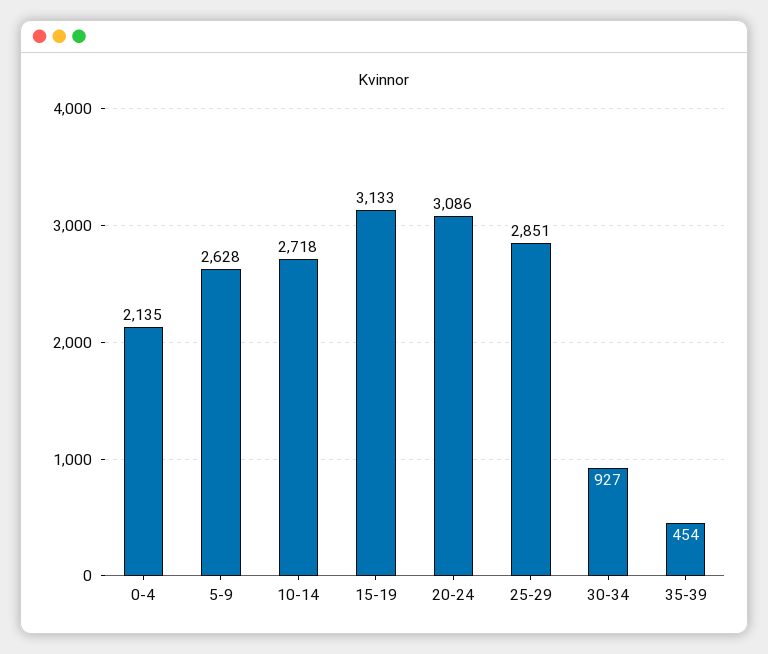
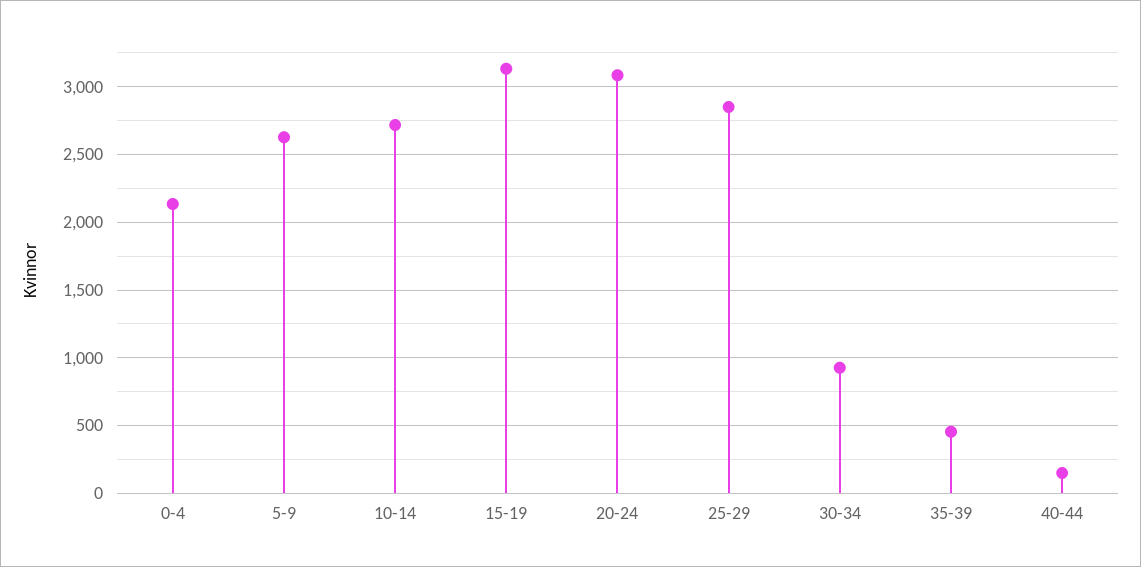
40-44: none -> 150

